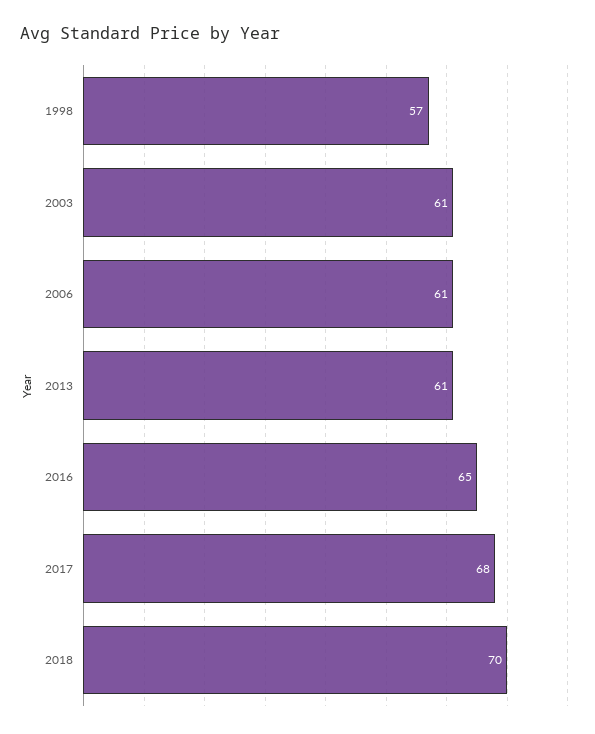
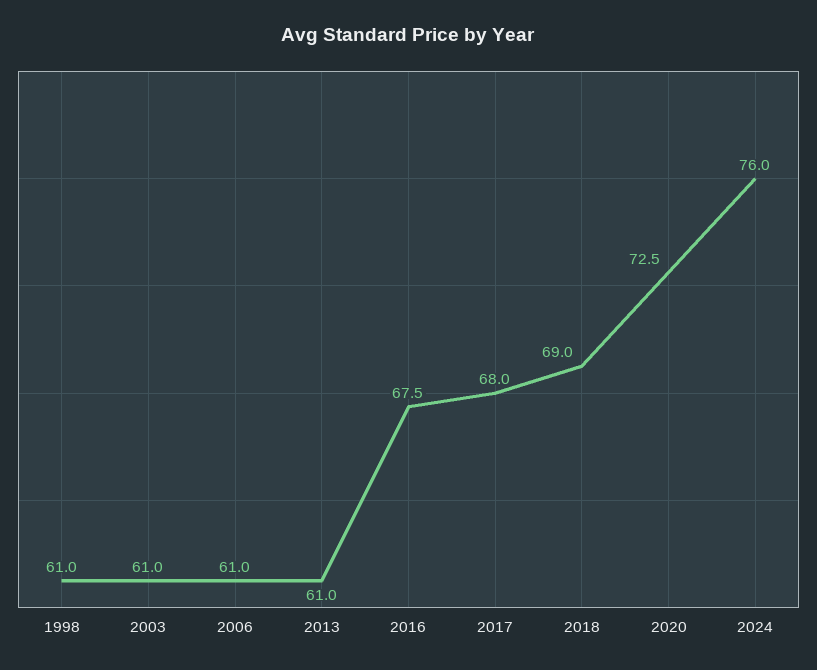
1998: 57 -> 61
2016: 65 -> 67.5
2018: 70 -> 69
2020: none -> 72.5
2024: none -> 76

